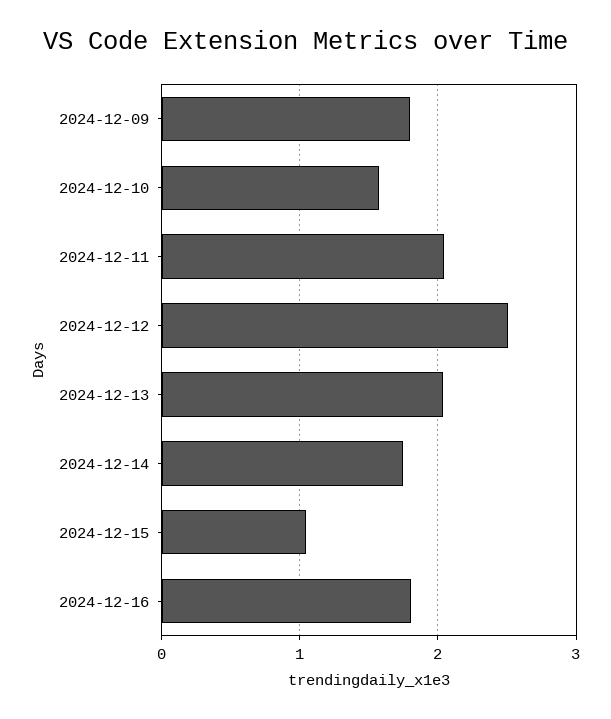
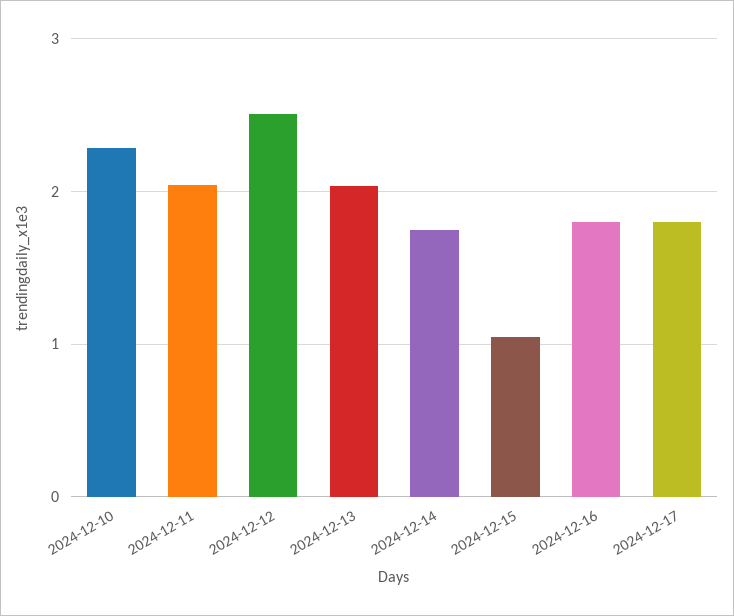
2024-12-09: 1.8 -> none
2024-12-10: 1.6 -> 2.3
2024-12-17: none -> 1.8

